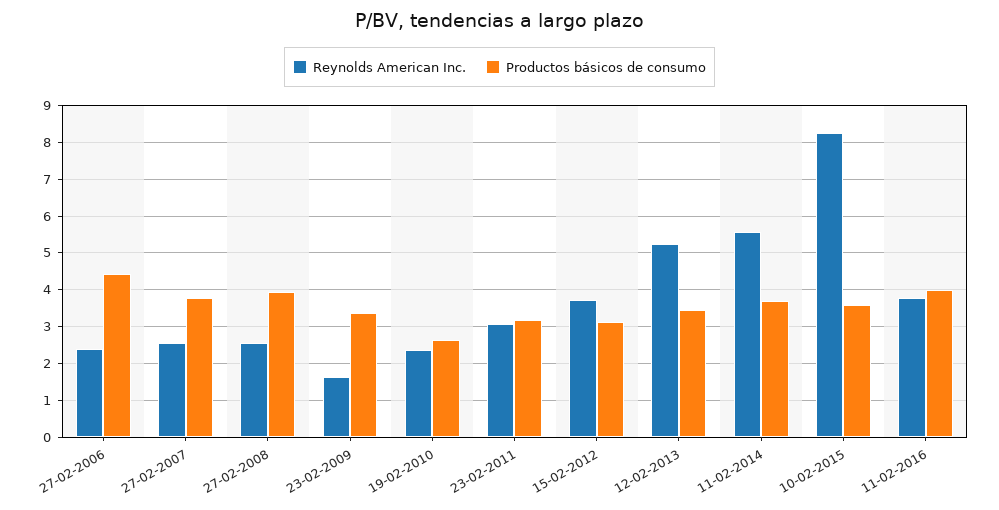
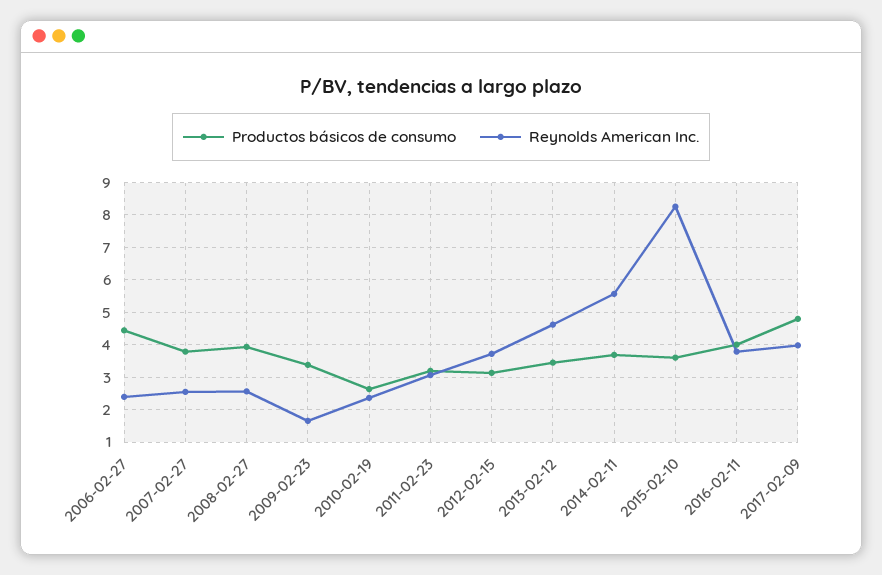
Reynolds American Inc., 12-02-2013: 5.2 -> 4.6
Productos básicos de consumo, 2017-02-09: none -> 4.8
Reynolds American Inc., 2017-02-09: none -> 4

